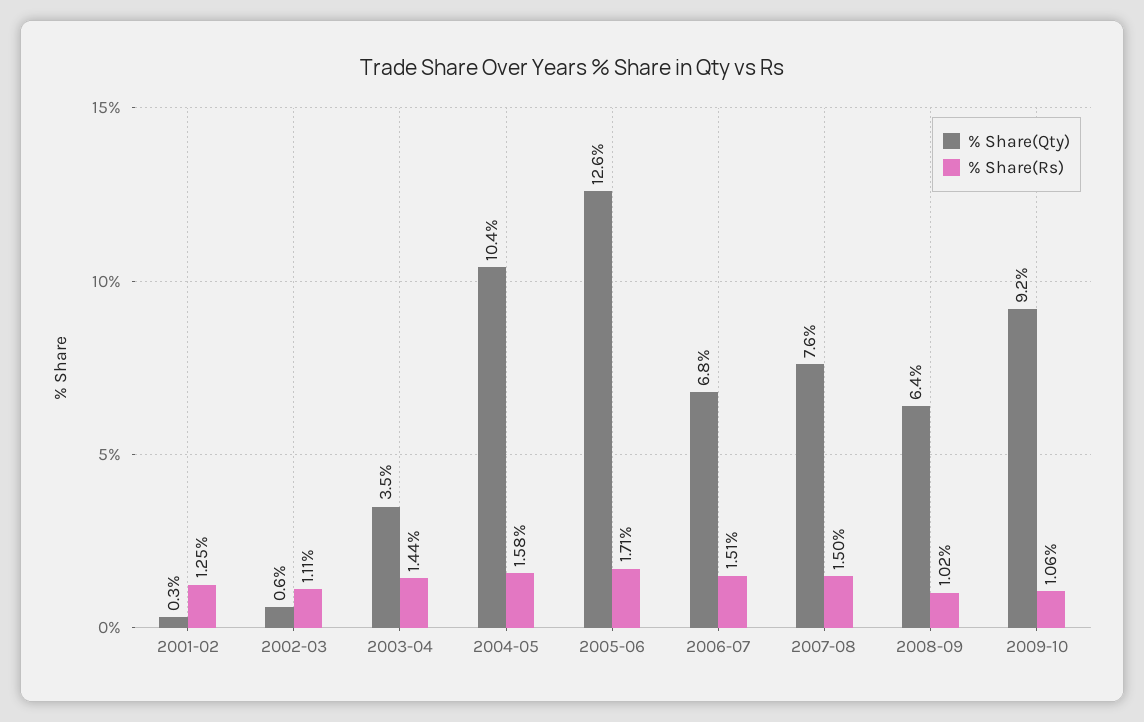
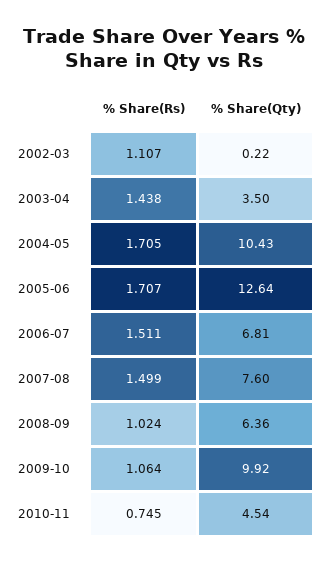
% Share(Qty), 2001-02: 0.3 -> none
% Share(Rs), 2001-02: 1.25 -> none
% Share(Qty), 2002-03: 0.6 -> 0.22
% Share(Rs), 2004-05: 1.58 -> 1.705
% Share(Qty), 2009-10: 9.2 -> 9.92
% Share(Rs), 2010-11: none -> 0.745
% Share(Qty), 2010-11: none -> 4.54

